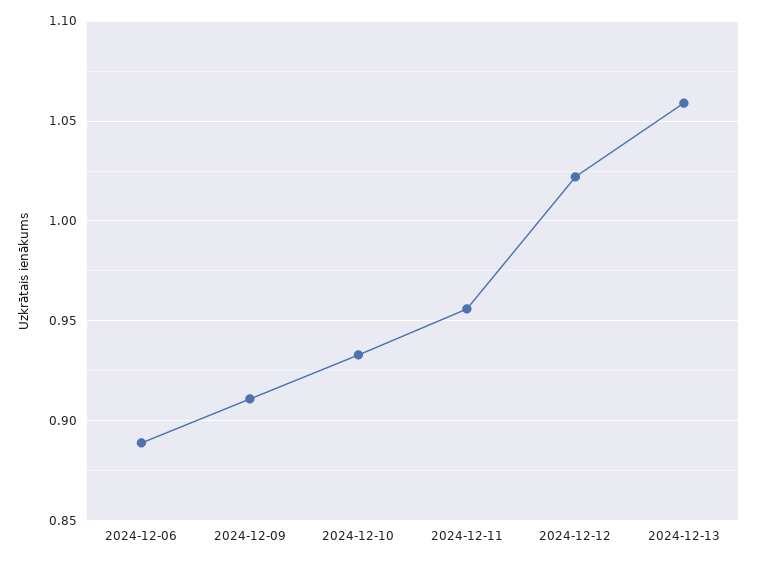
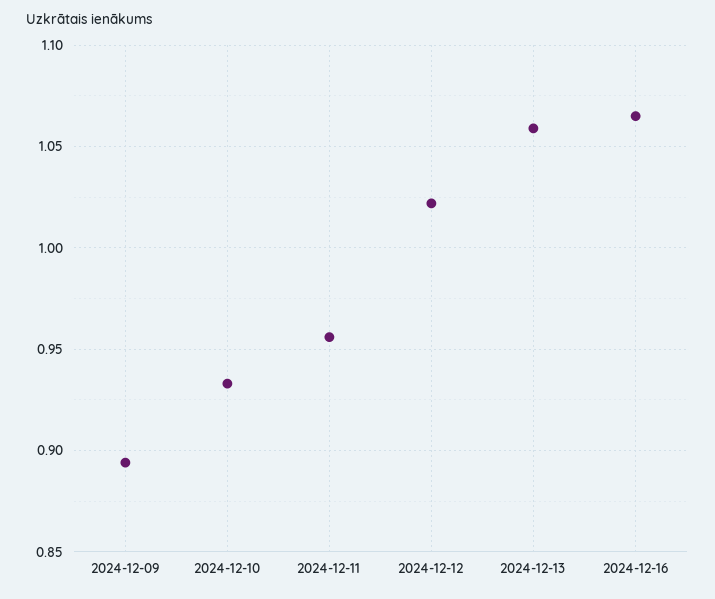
2024-12-06: 0.89 -> none
2024-12-09: 0.91 -> 0.895
2024-12-16: none -> 1.065

